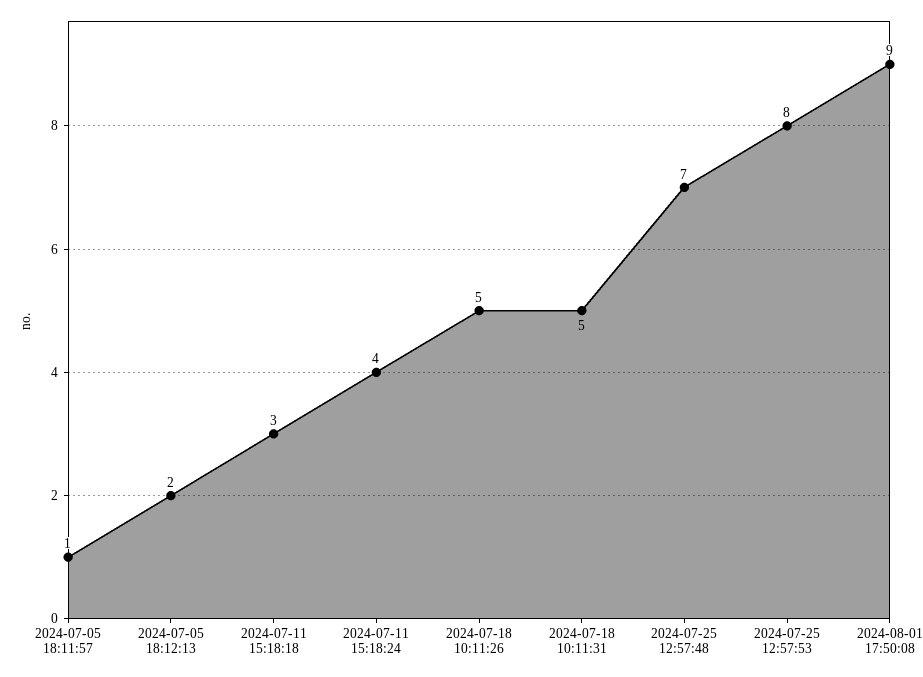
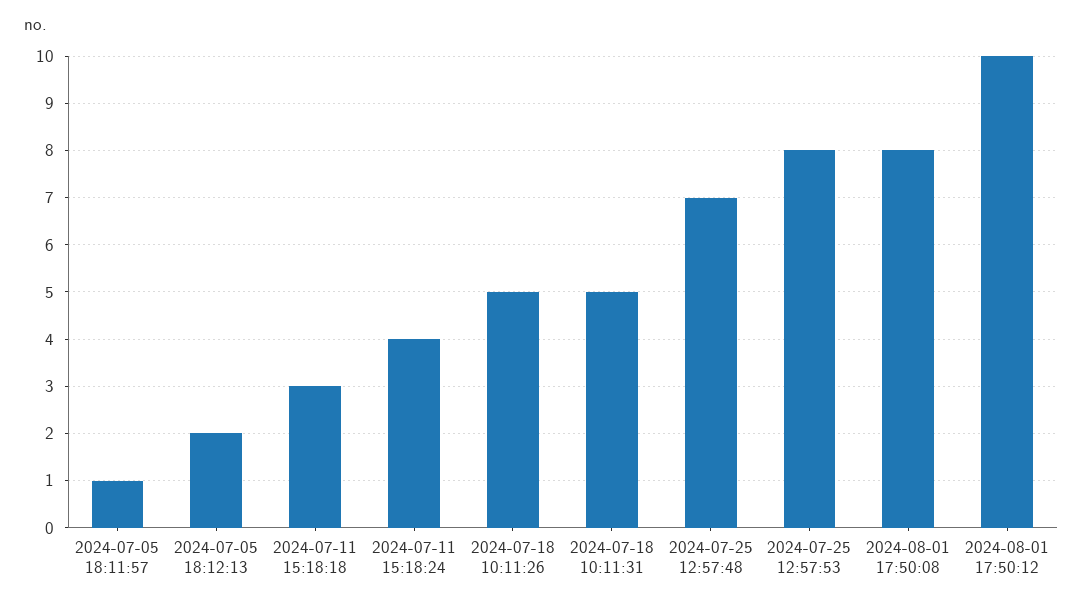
2024-08-01 17:50:08: 9 -> 8
2024-08-01 17:50:12: none -> 10

